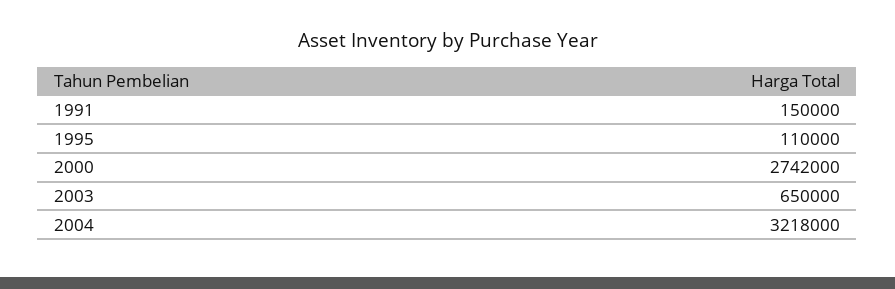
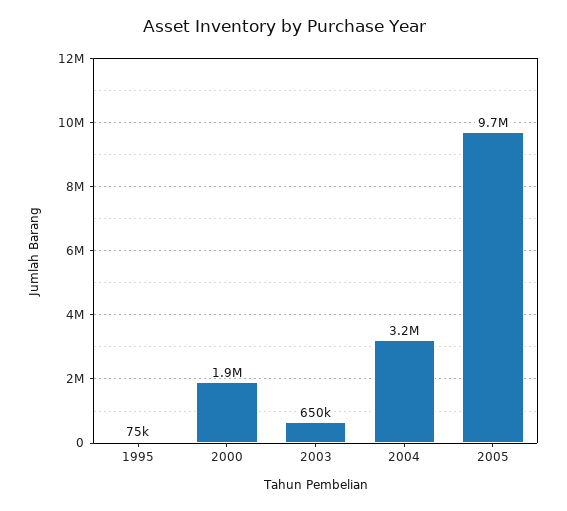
1991: 150000 -> none
1995: 110000 -> 75000
2000: 2742000 -> 1900000
2005: none -> 9700000

